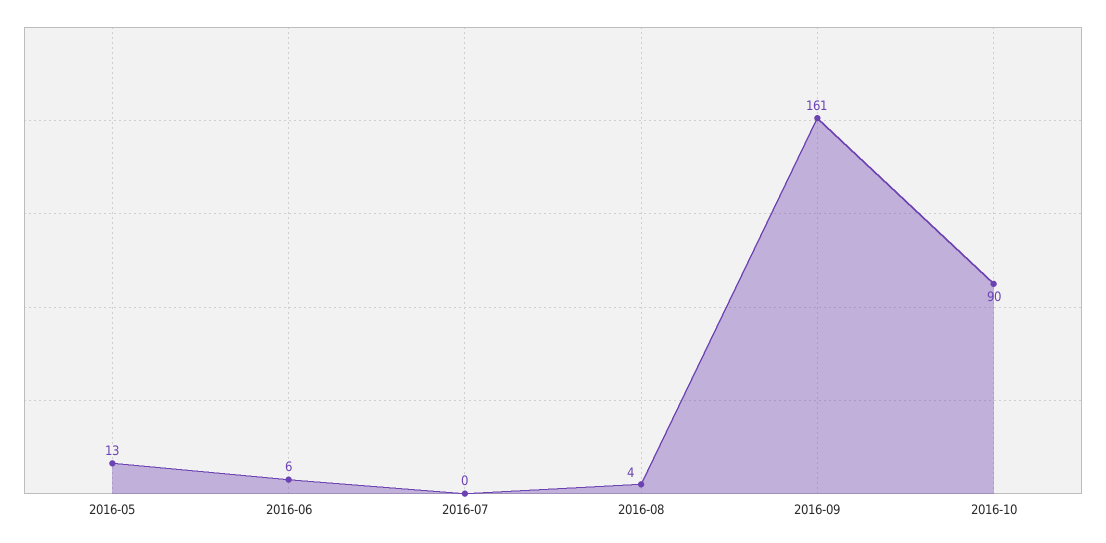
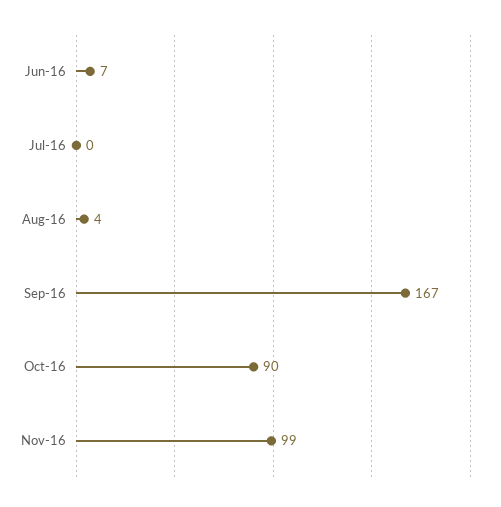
2016-05: 13 -> none
2016-06: 6 -> 7
2016-09: 161 -> 167
Nov-16: none -> 99

